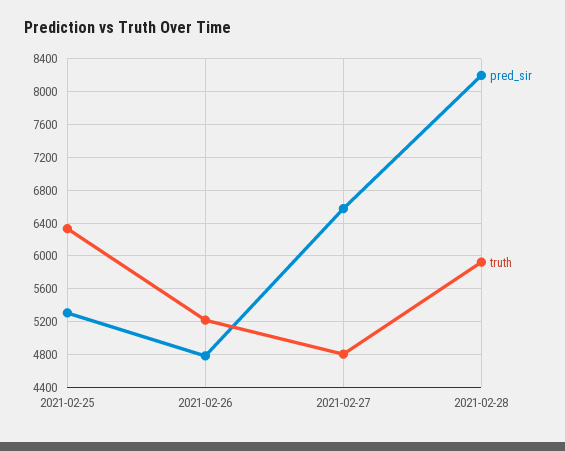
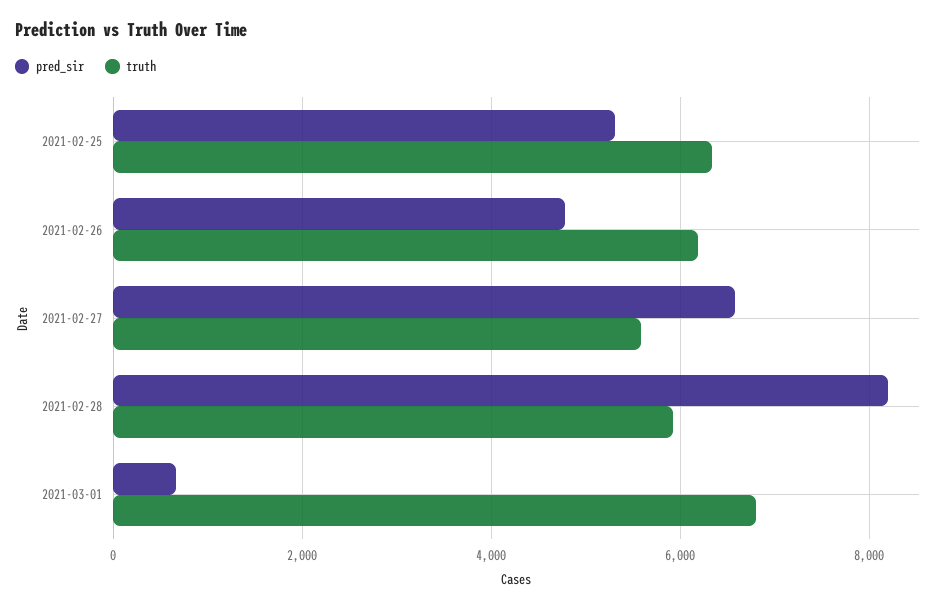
truth, 2021-02-26: 5200 -> 6200
truth, 2021-02-27: 4800 -> 5600
pred_sir, 2021-03-01: none -> 600
truth, 2021-03-01: none -> 6800

